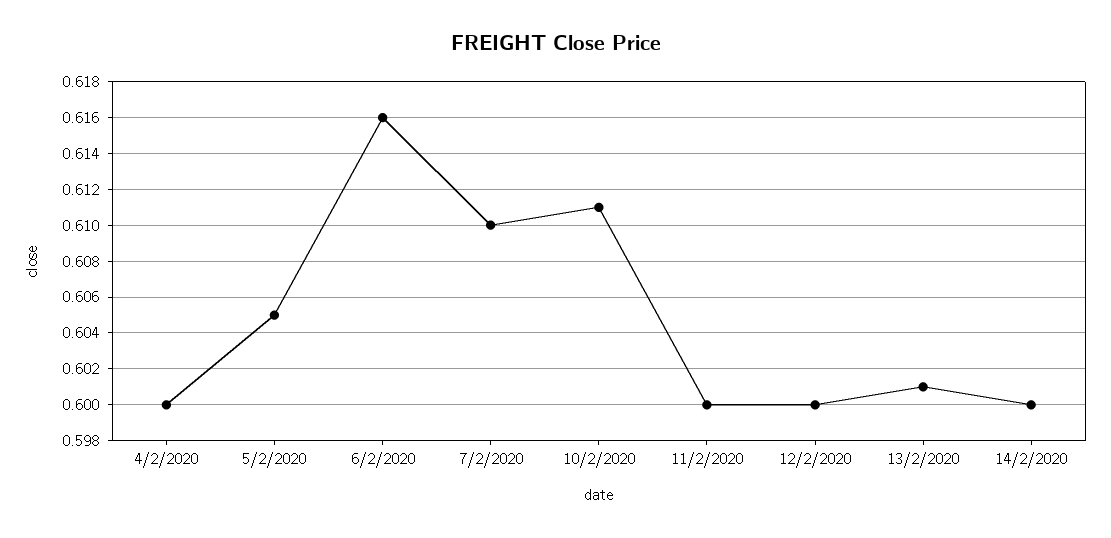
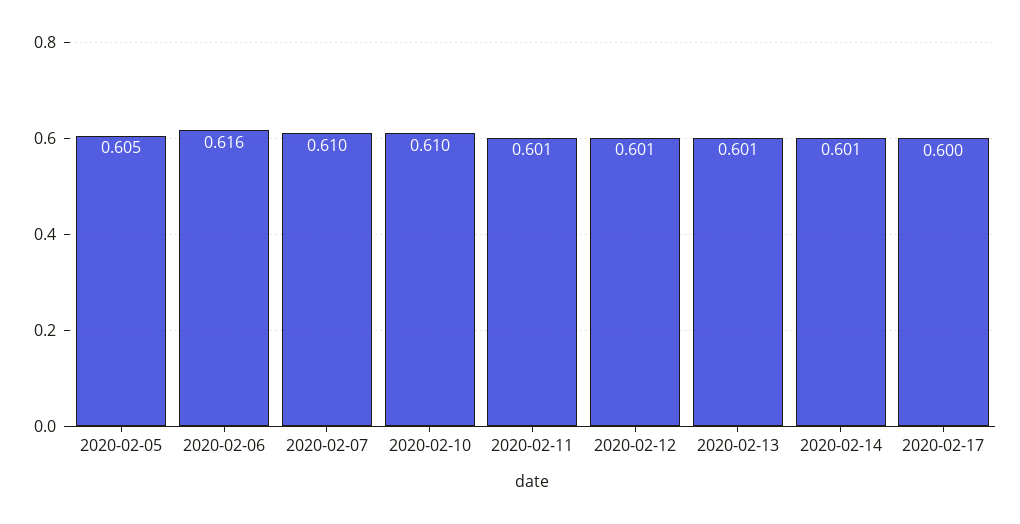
4/2/2020: 0.6 -> none
10/2/2020: 0.611 -> 0.61
11/2/2020: 0.6 -> 0.601
12/2/2020: 0.6 -> 0.601
14/2/2020: 0.6 -> 0.601
2020-02-17: none -> 0.6

